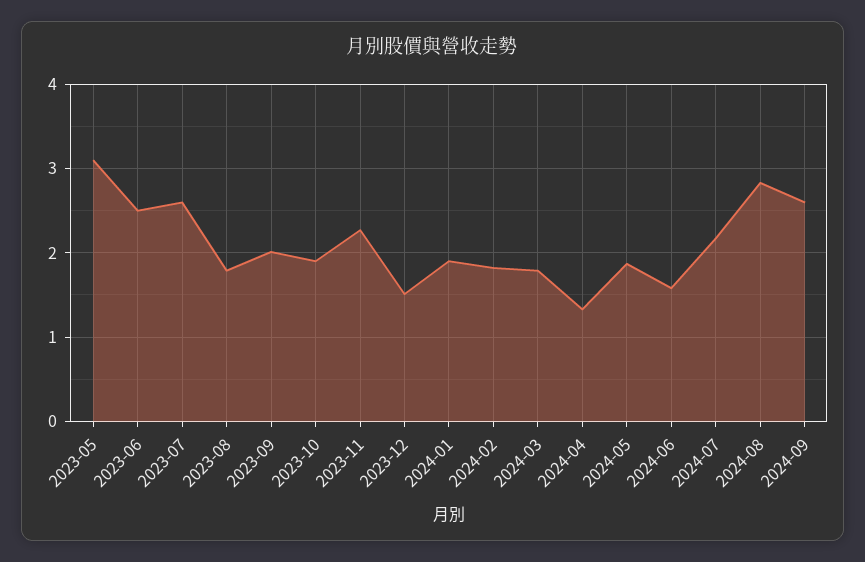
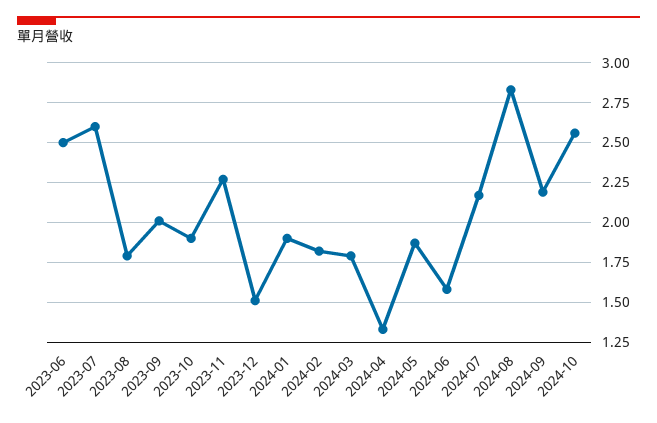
2023-05: 3.1 -> none
2024-09: 2.6 -> 2.2
2024-10: none -> 2.55

